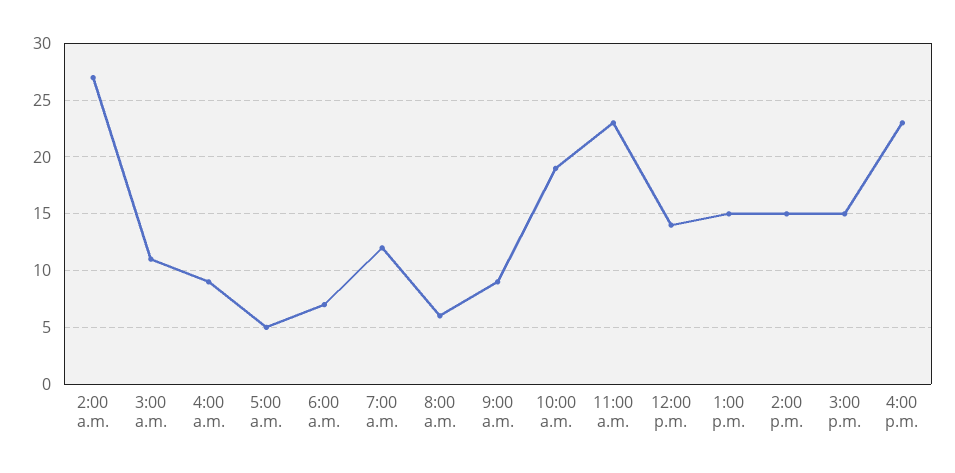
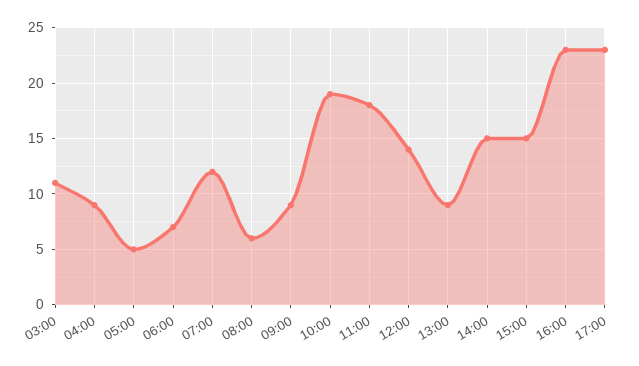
2:00 a.m.: 27 -> none
11:00 a.m.: 23 -> 18
1:00 p.m.: 15 -> 9
17:00: none -> 23

